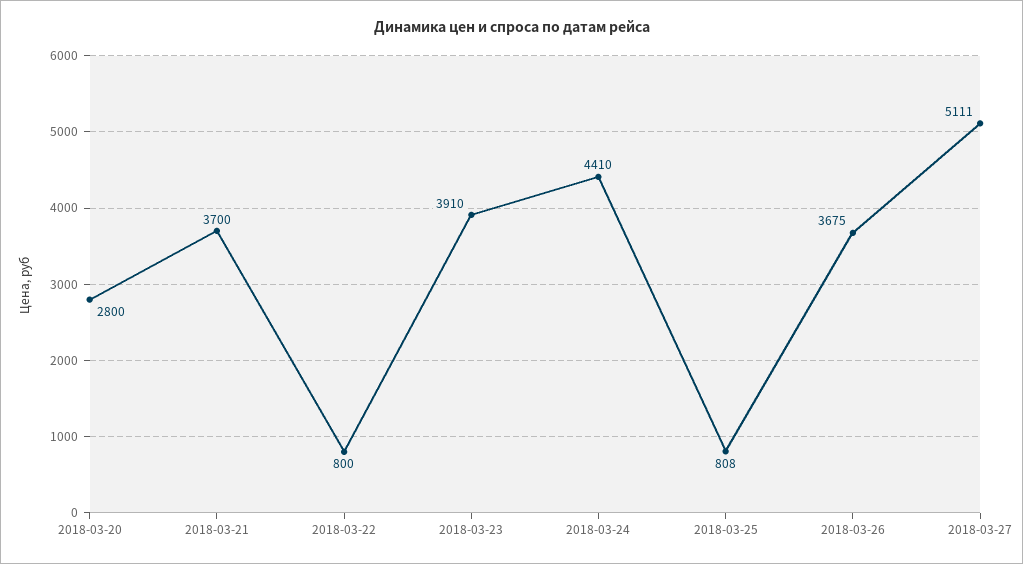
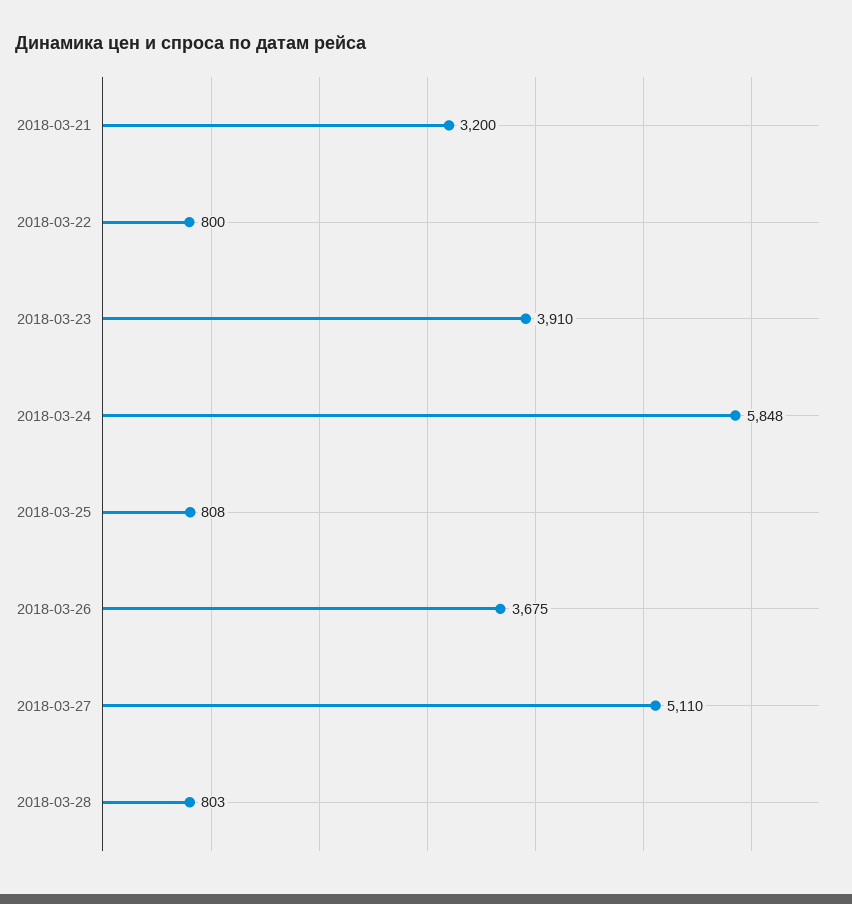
2018-03-20: 2800 -> none
2018-03-21: 3700 -> 3200
2018-03-24: 4410 -> 5848
2018-03-27: 5111 -> 5110
2018-03-28: none -> 803

